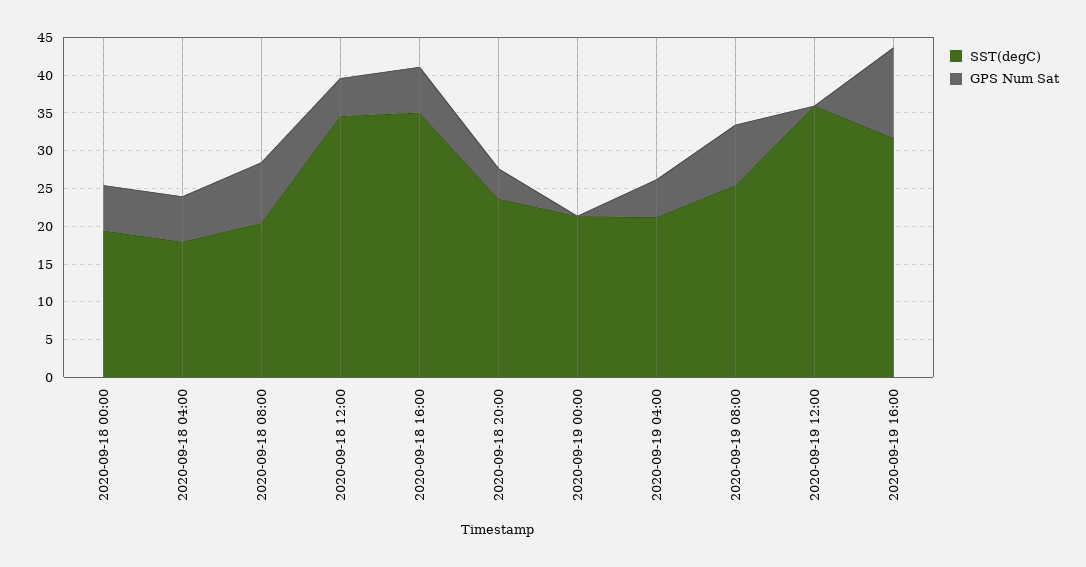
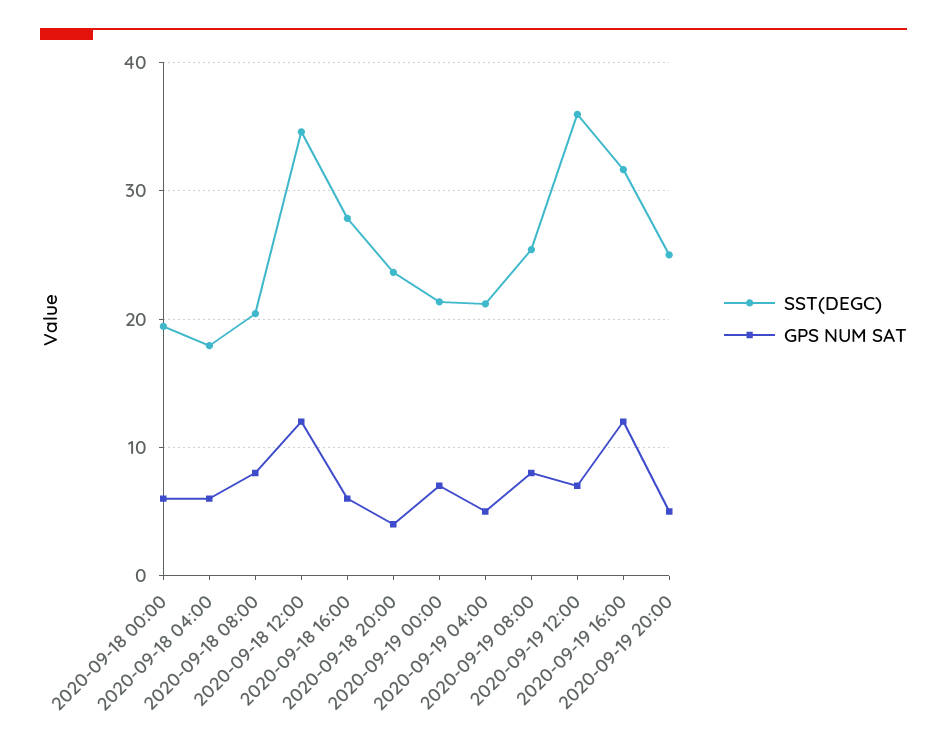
GPS Num Sat, 2020-09-18 12:00: 5 -> 12
SST(degC), 2020-09-18 16:00: 35 -> 28
GPS Num Sat, 2020-09-19 00:00: 0 -> 7
GPS Num Sat, 2020-09-19 12:00: 0 -> 7
SST(degC), 2020-09-19 20:00: none -> 25
GPS Num Sat, 2020-09-19 20:00: none -> 5

